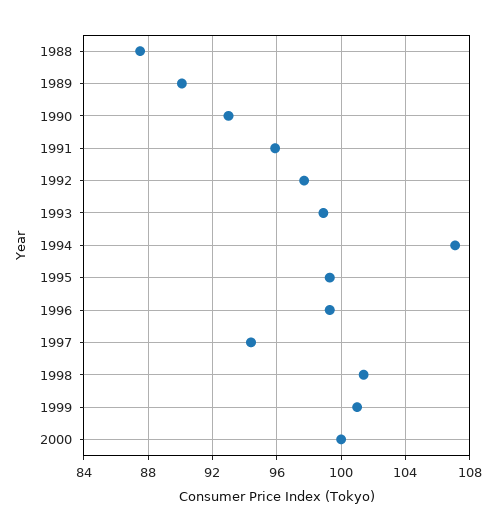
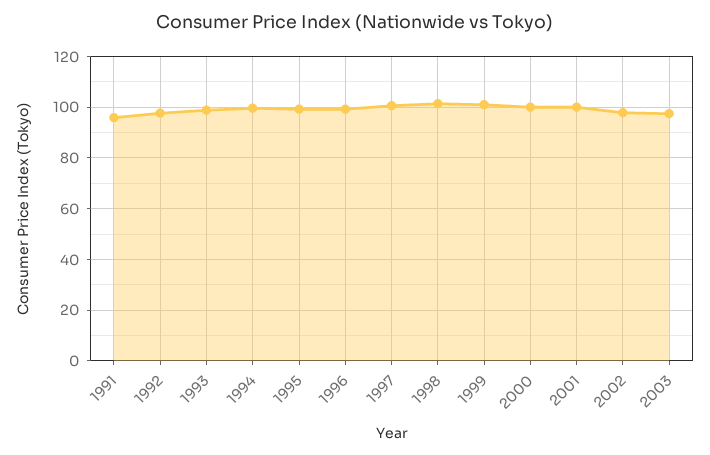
1988: 87.5 -> none
1989: 90 -> none
1990: 93 -> none
1994: 107 -> 100
1997: 94.5 -> 100
2001: none -> 100
2002: none -> 97.5
2003: none -> 97.5

